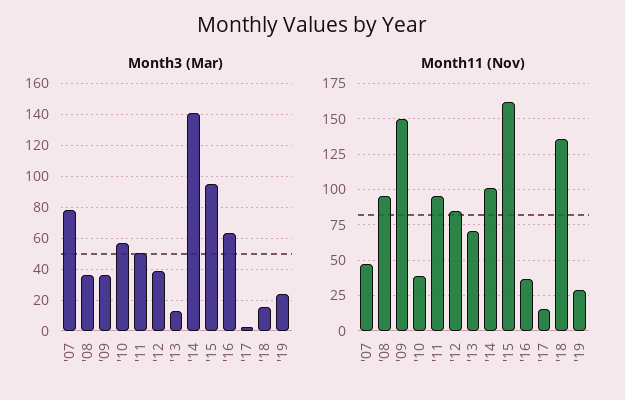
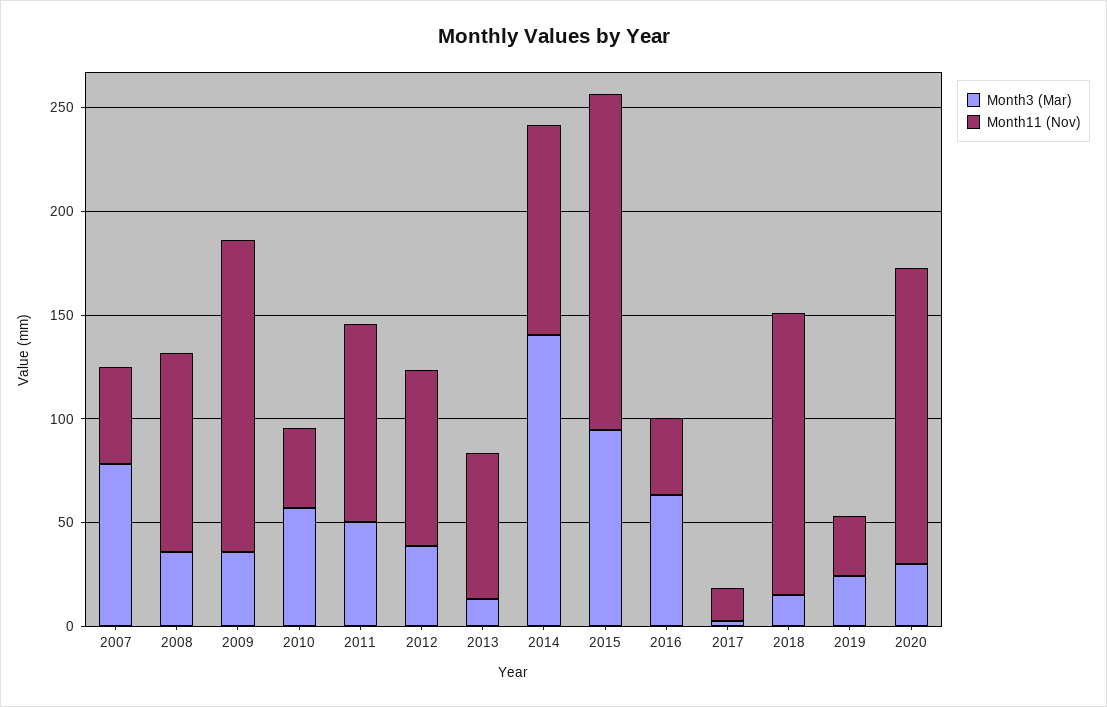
Month3 (Mar), 2020: none -> 30
Month11 (Nov), 2020: none -> 140

